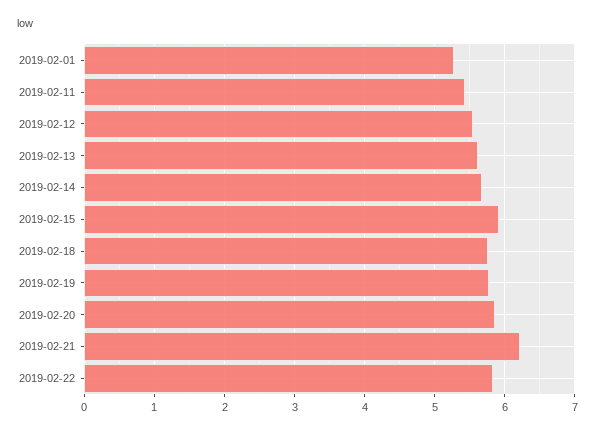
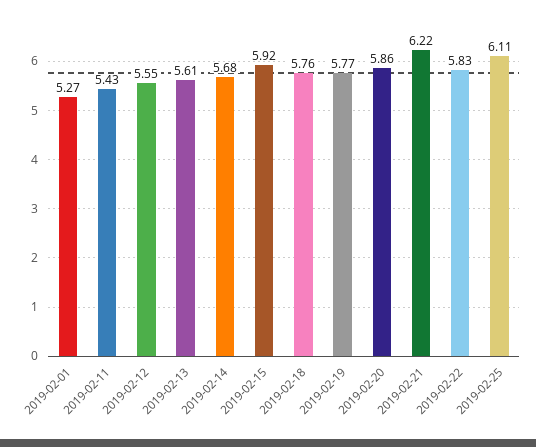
2019-02-25: none -> 6.11

